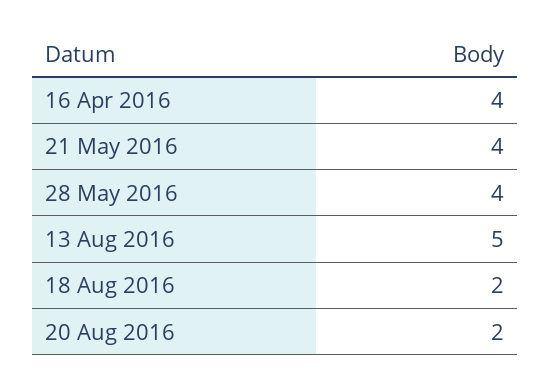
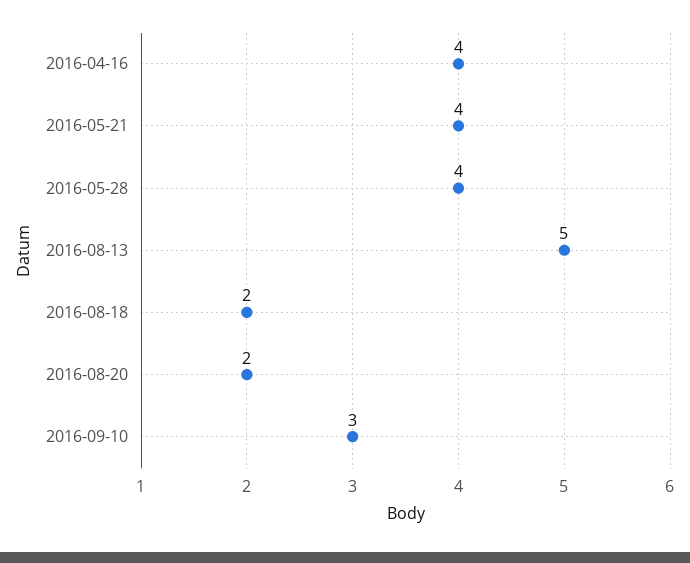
2016-09-10: none -> 3

